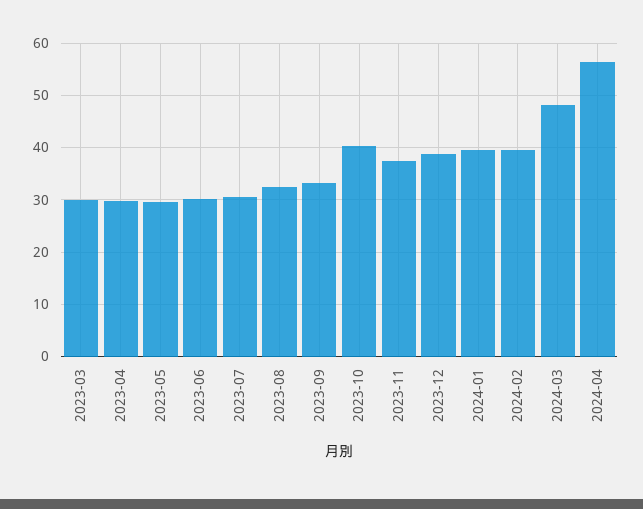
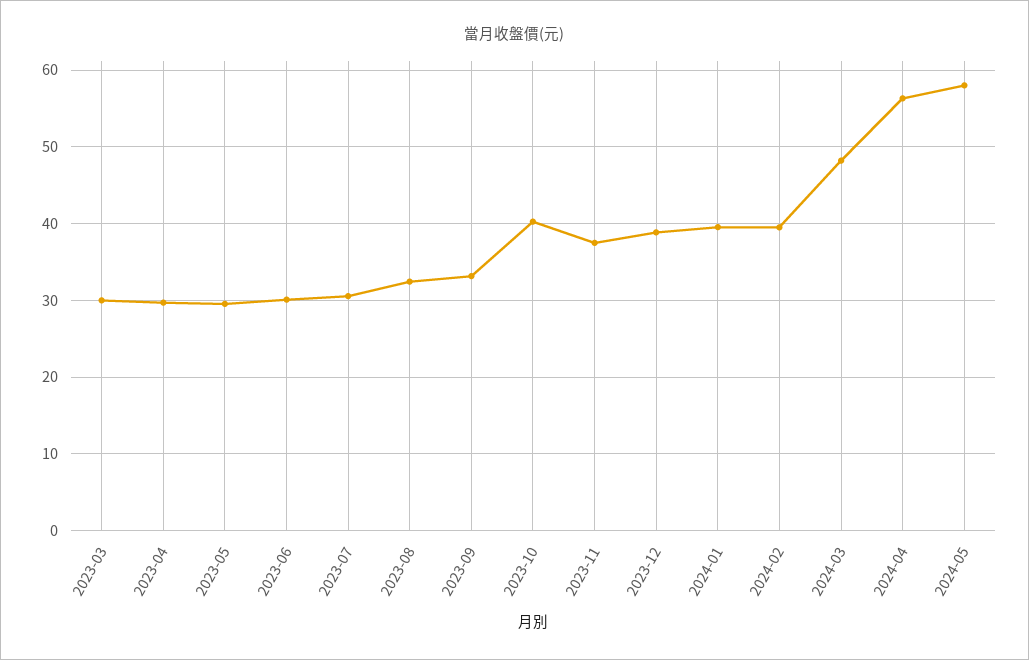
2024-05: none -> 58

